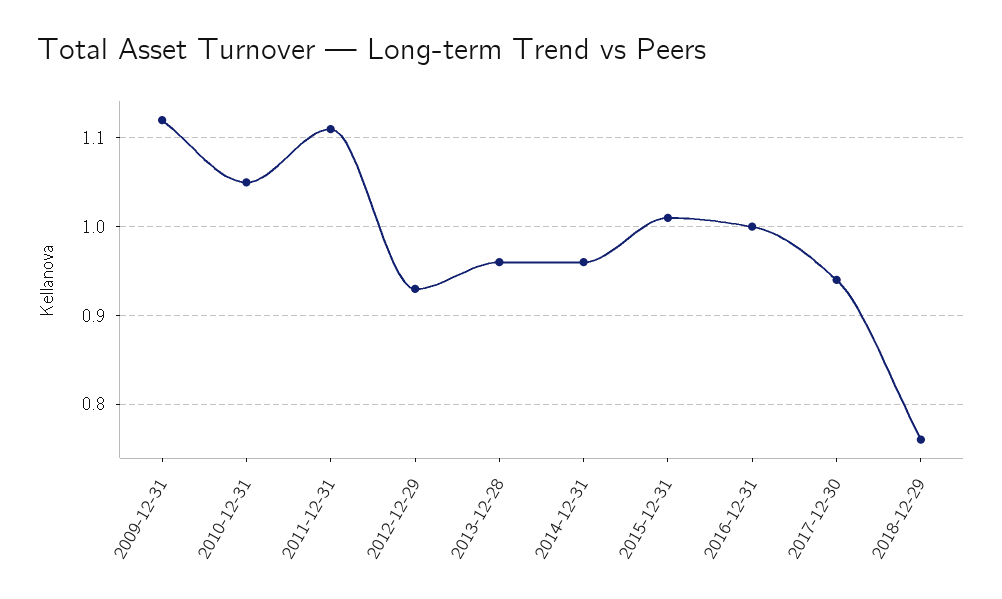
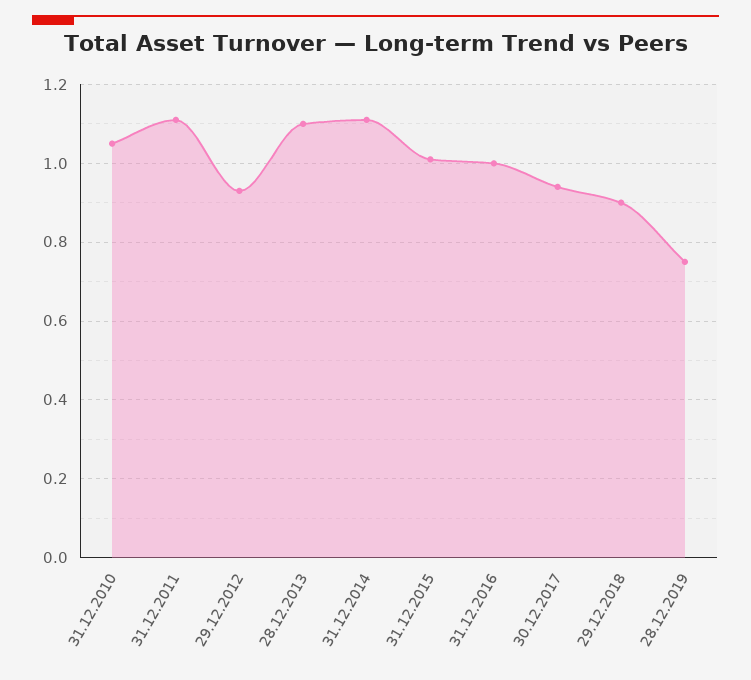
2009-12-31: 1.12 -> none
2013-12-28: 0.96 -> 1.1
2014-12-31: 0.96 -> 1.1
2018-12-29: 0.76 -> 0.9
28.12.2019: none -> 0.75

